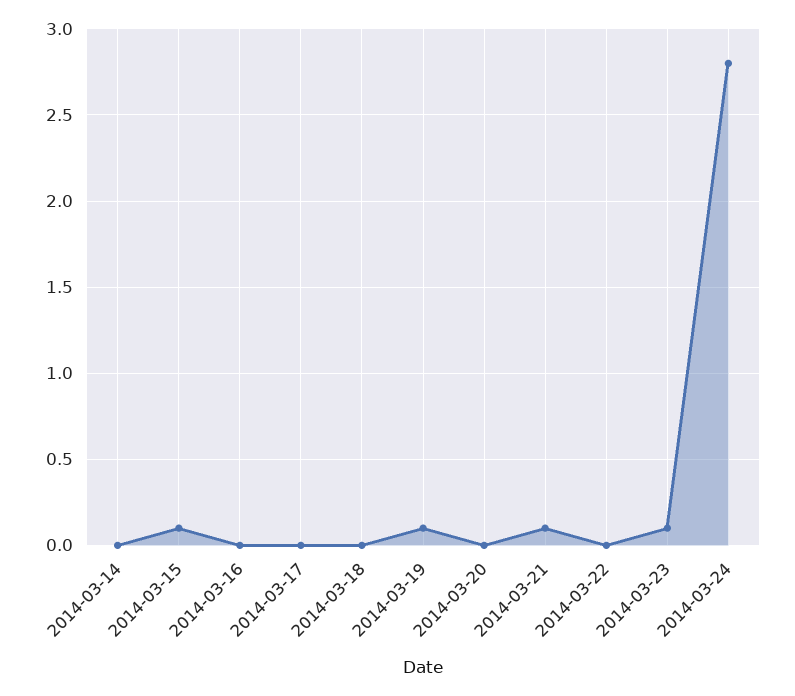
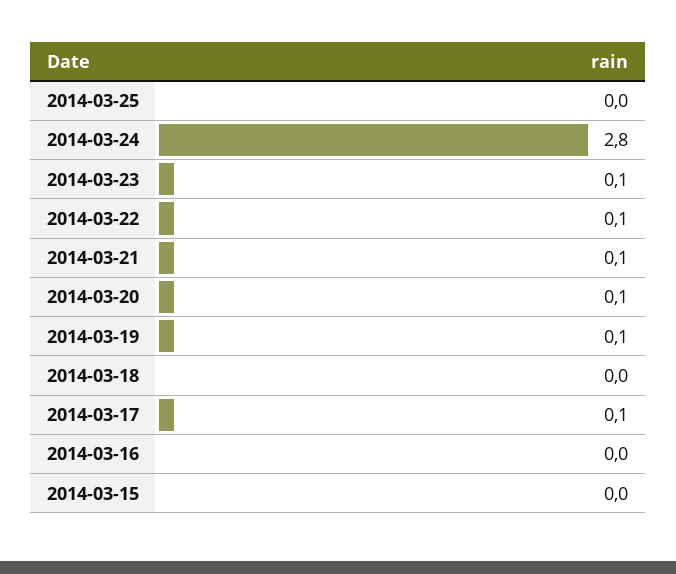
2014-03-14: 0 -> none
2014-03-15: 0.1 -> 0
2014-03-17: 0 -> 0.1
2014-03-20: 0 -> 0.1
2014-03-22: 0 -> 0.1
2014-03-25: none -> 0

